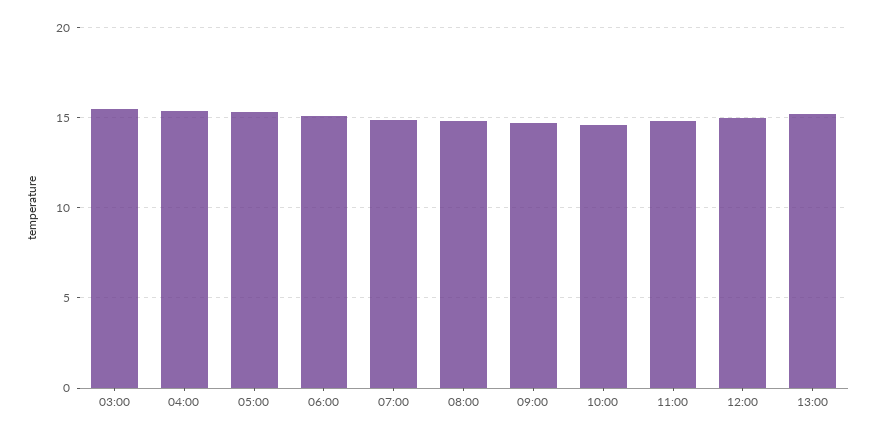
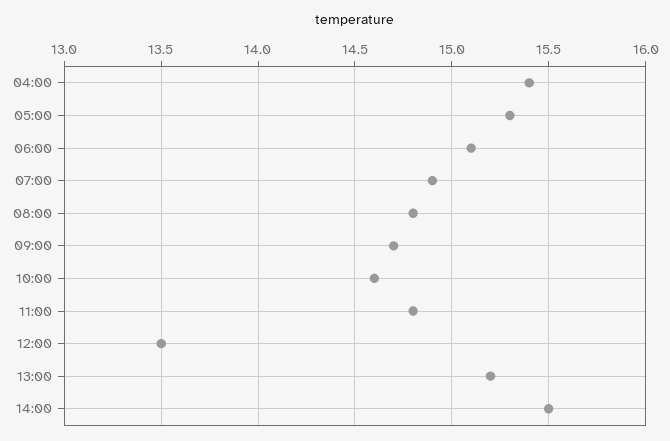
03:00: 15.5 -> none
12:00: 15 -> 13.5
14:00: none -> 15.5

